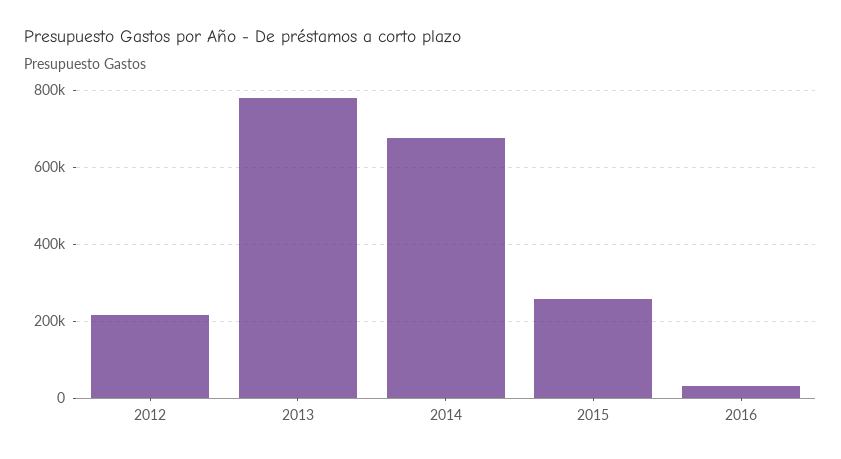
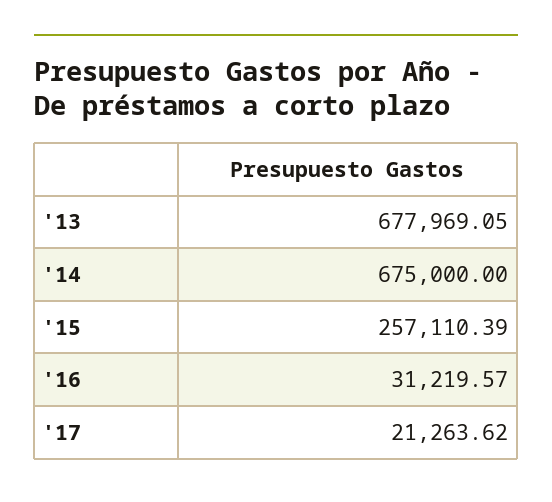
2012: 220000 -> none
2013: 780000 -> 677969.05
'17: none -> 21263.62

